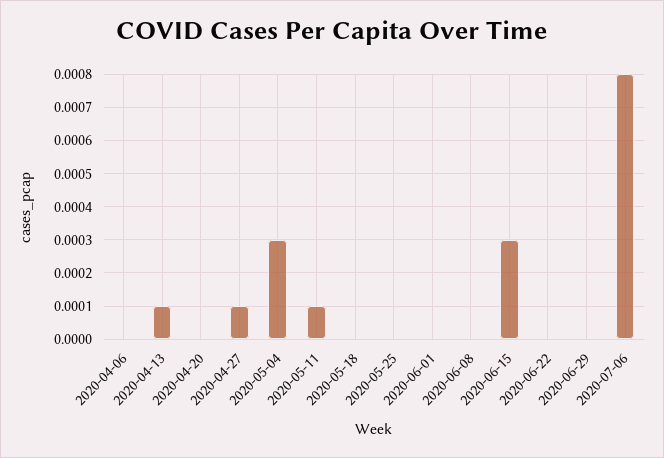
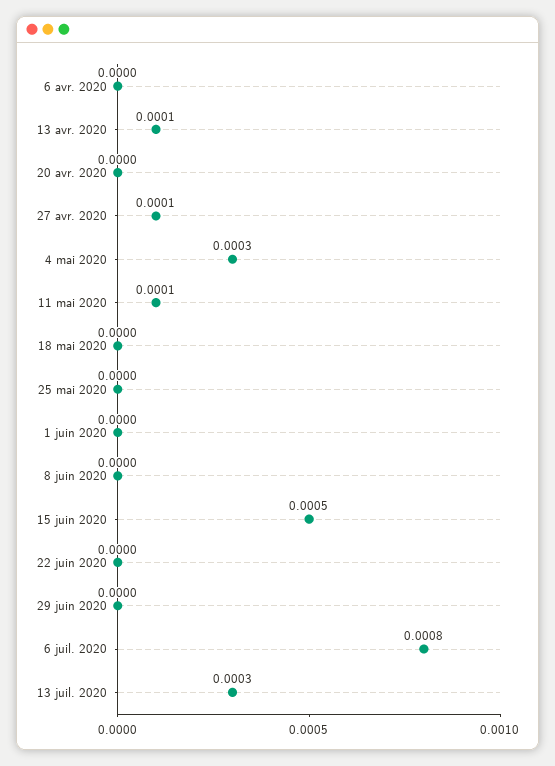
2020-06-15: 0.0003 -> 0.0005
13 juil. 2020: none -> 0.0003

